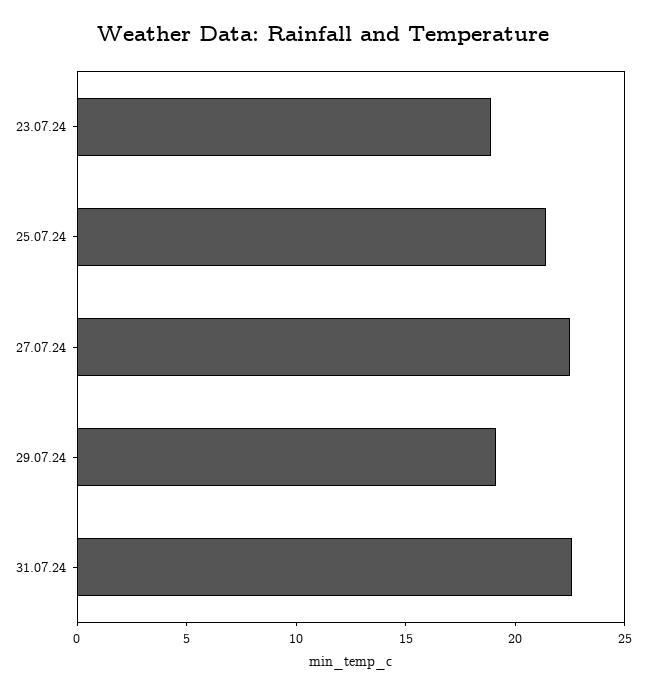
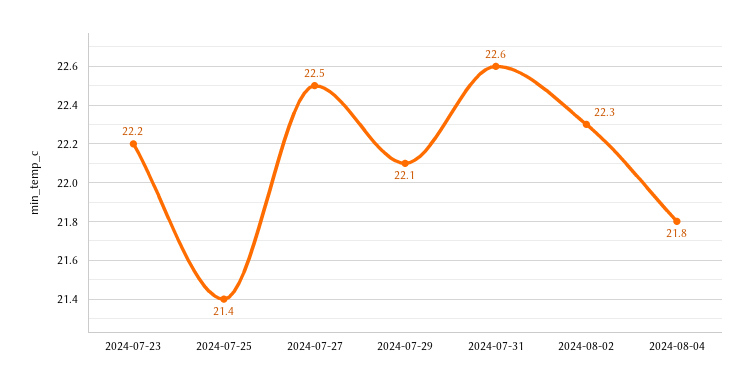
23.07.24: 19 -> 22.2
29.07.24: 19 -> 22.1
2024-08-02: none -> 22.3
2024-08-04: none -> 21.8

